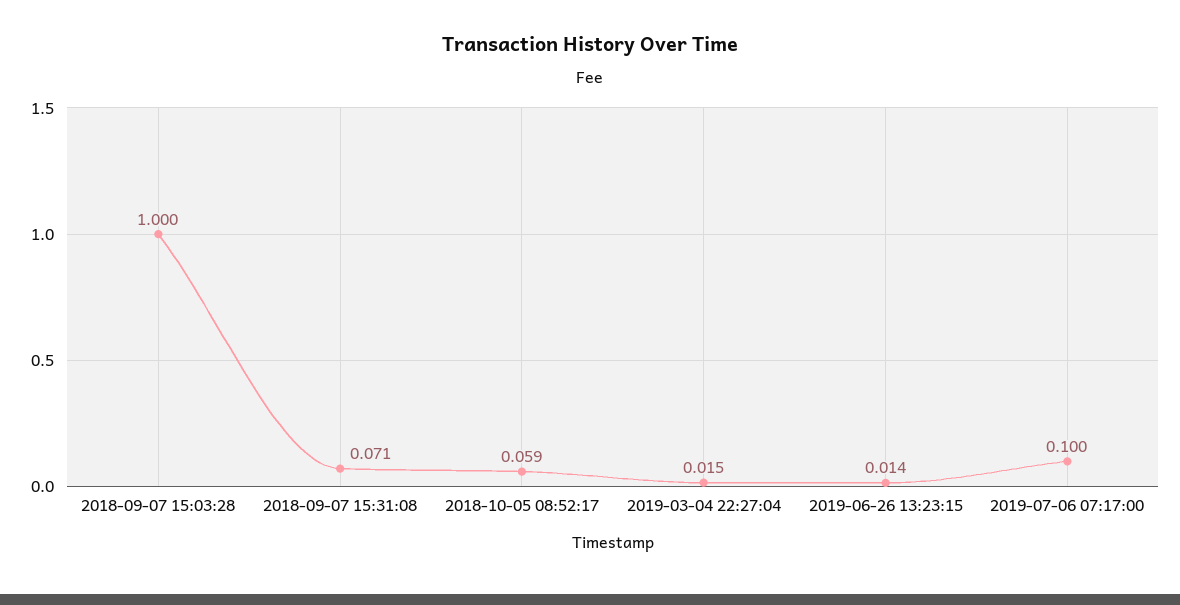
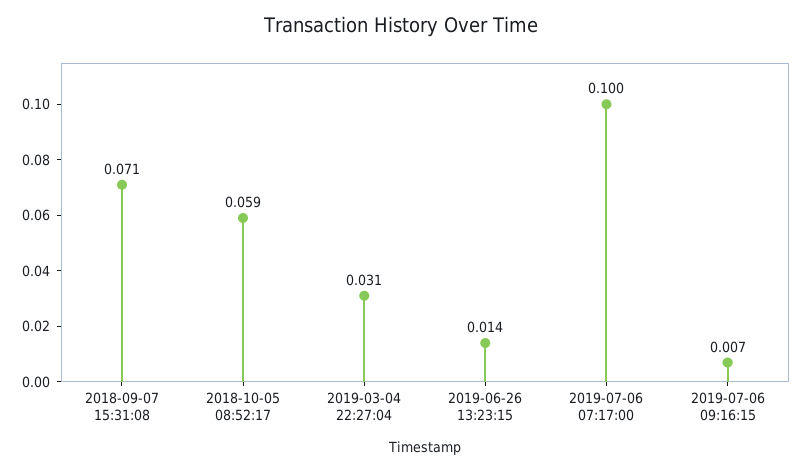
2018-09-07 15:03:28: 1 -> none
2019-03-04 22:27:04: 0.015 -> 0.031
2019-07-06 09:16:15: none -> 0.007

